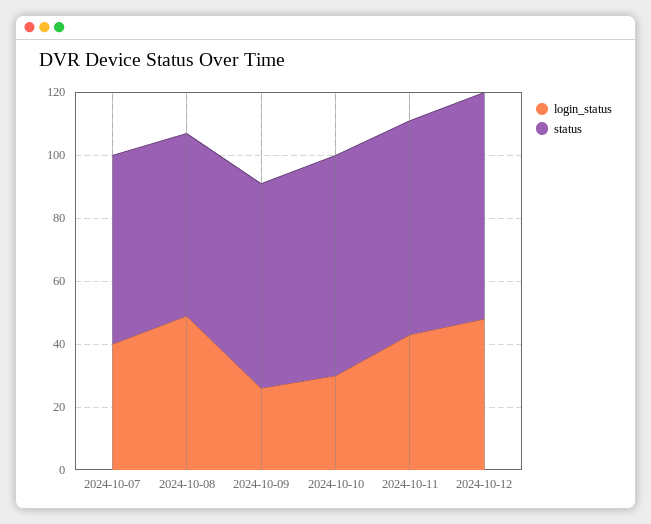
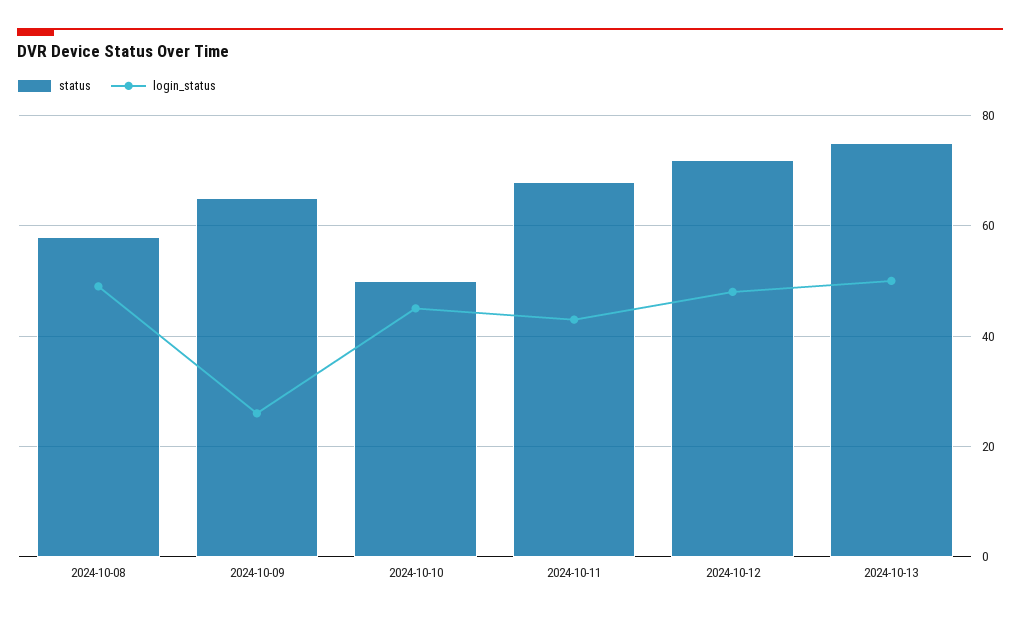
login_status, 2024-10-07: 40 -> none
status, 2024-10-07: 60 -> none
login_status, 2024-10-10: 30 -> 45
status, 2024-10-10: 70 -> 50
status, 2024-10-13: none -> 75
login_status, 2024-10-13: none -> 50

